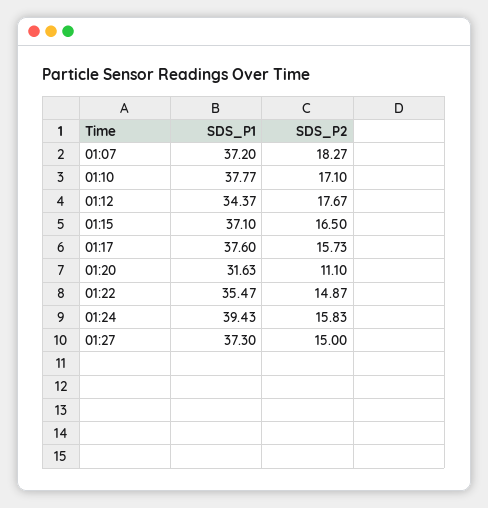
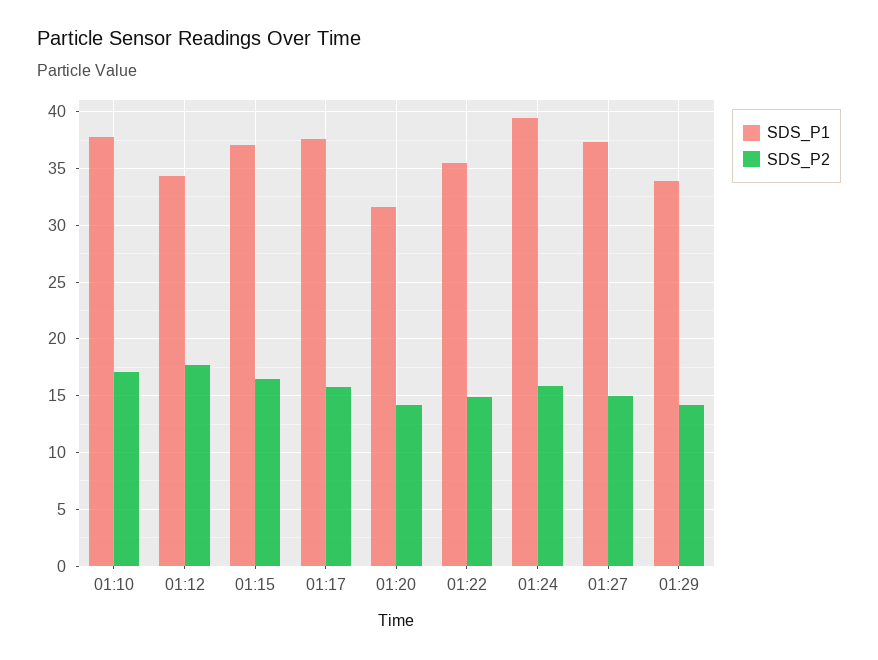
SDS_P1, 01:07: 37.2 -> none
SDS_P2, 01:07: 18.27 -> none
SDS_P2, 01:20: 11.1 -> 14
SDS_P1, 01:29: none -> 34
SDS_P2, 01:29: none -> 14

